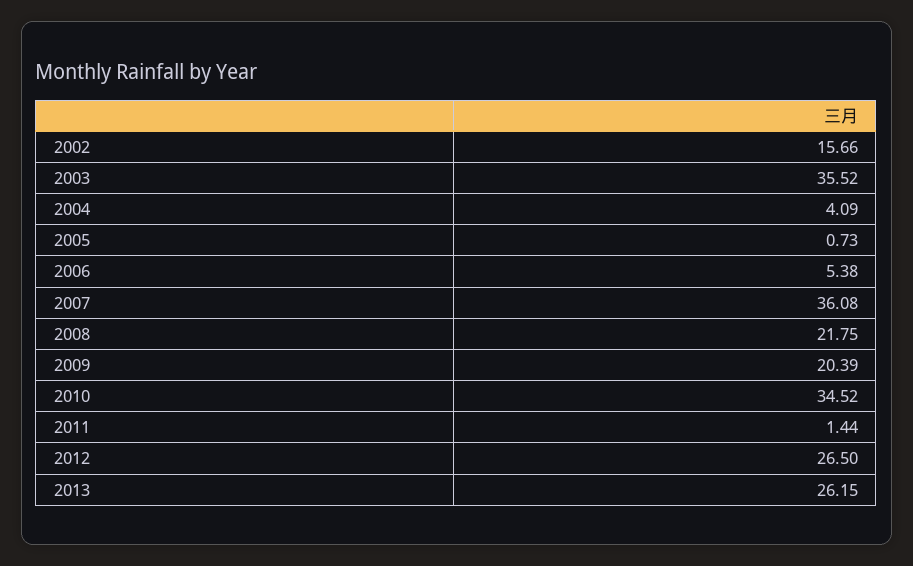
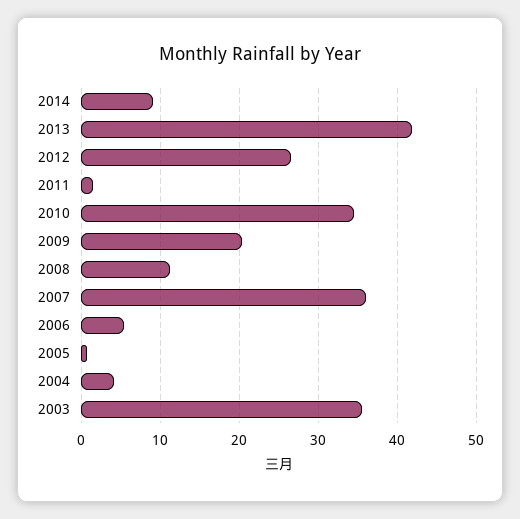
2002: 15.66 -> none
2008: 21.75 -> 11
2013: 26.15 -> 42
2014: none -> 9

